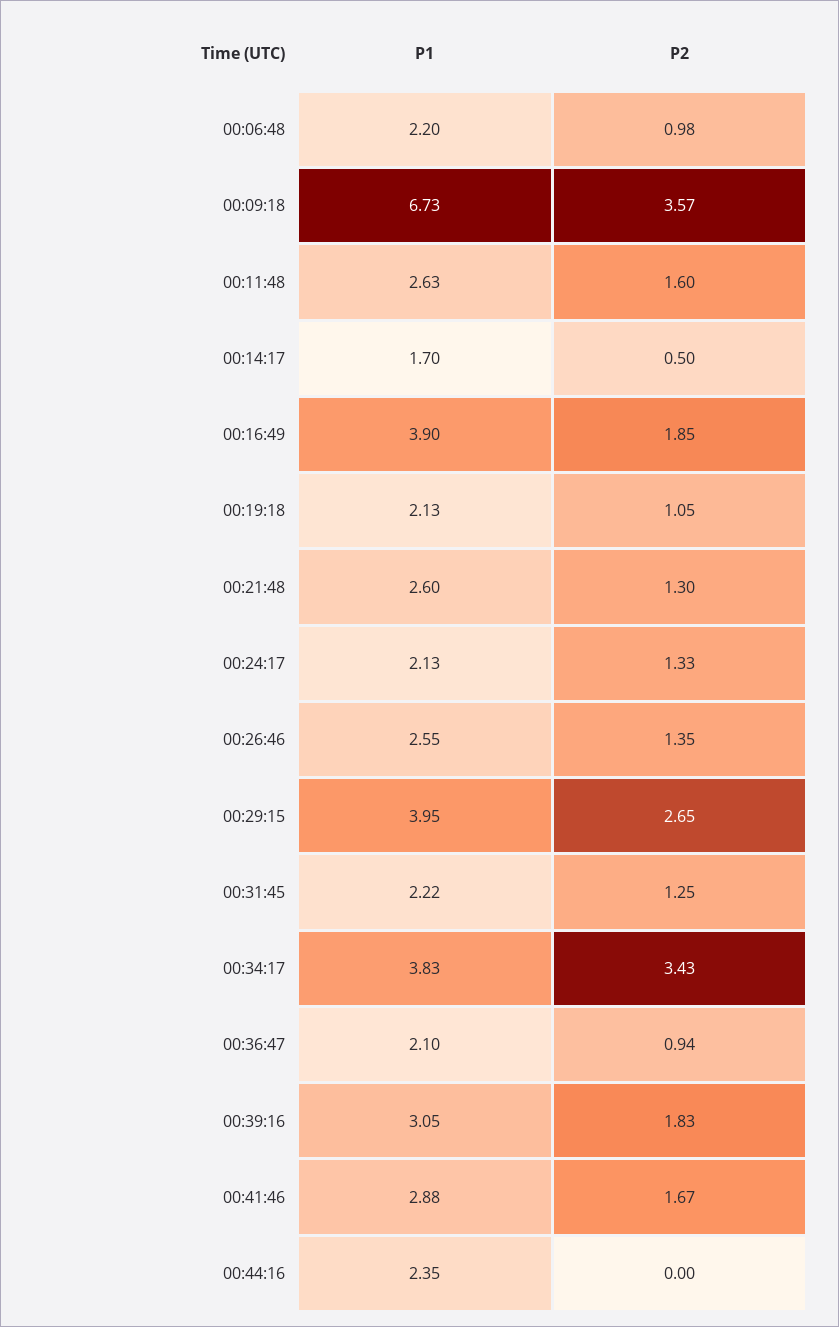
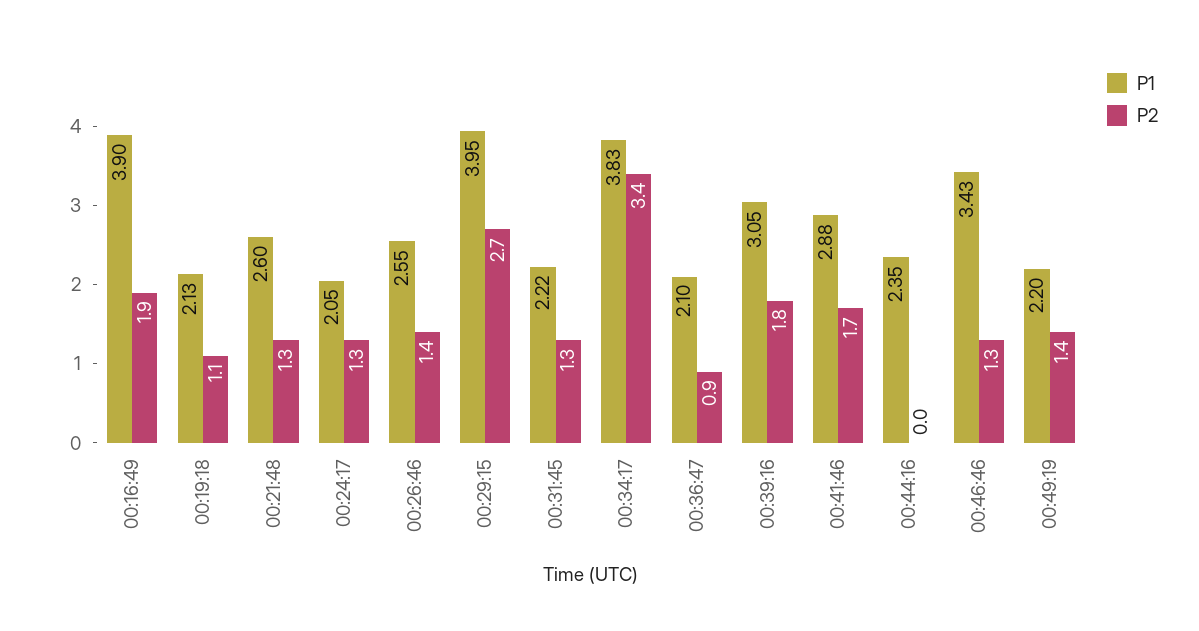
P1, 00:06:48: 2.2 -> none
P2, 00:06:48: 0.98 -> none
P1, 00:09:18: 6.73 -> none
P2, 00:09:18: 3.57 -> none
P1, 00:11:48: 2.63 -> none
P2, 00:11:48: 1.6 -> none
P1, 00:14:17: 1.7 -> none
P2, 00:14:17: 0.5 -> none
P1, 00:24:17: 2.13 -> 2.05
P1, 00:46:46: none -> 3.43
P2, 00:46:46: none -> 1.3
P1, 00:49:19: none -> 2.2
P2, 00:49:19: none -> 1.4

